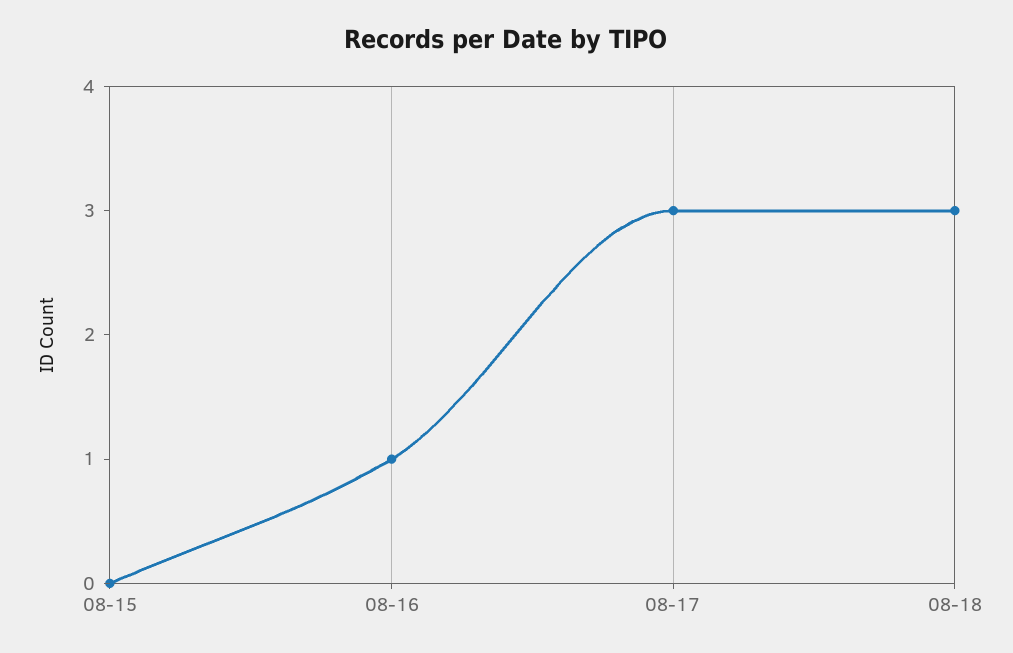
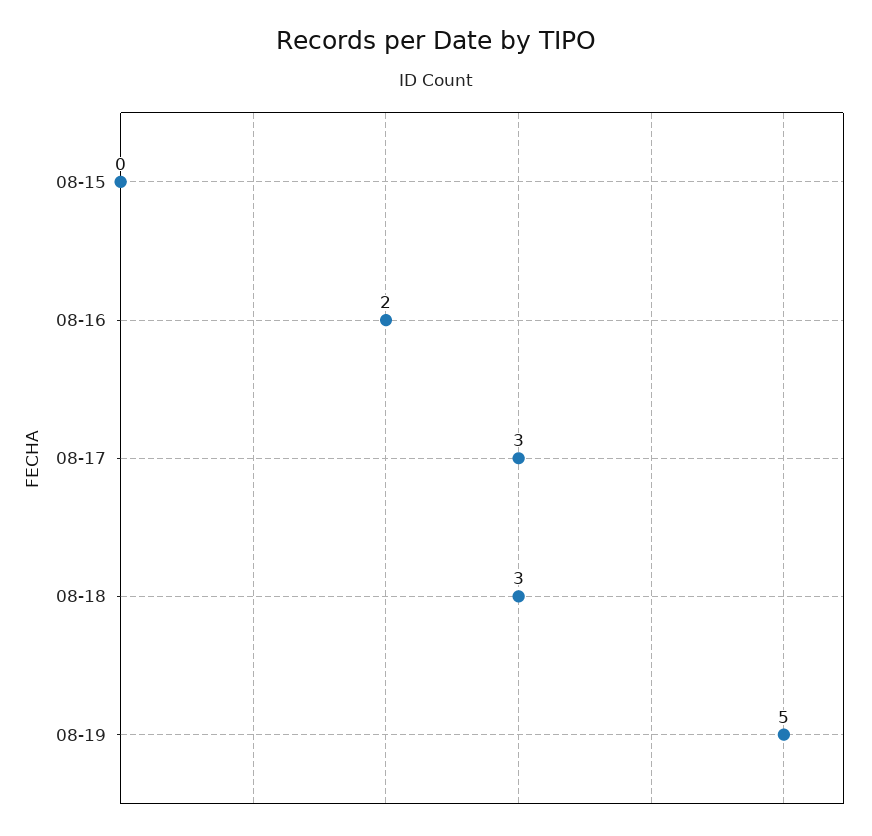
08-16: 1 -> 2
08-19: none -> 5

